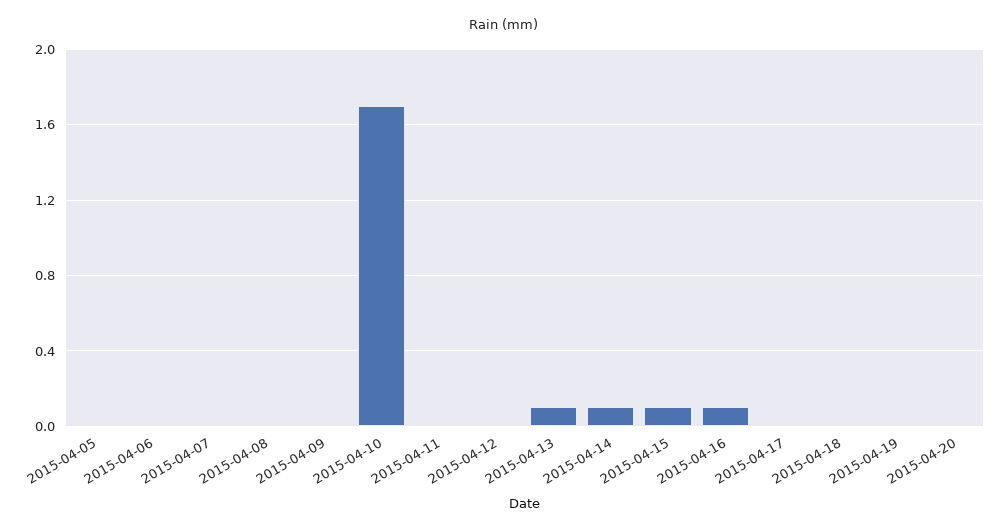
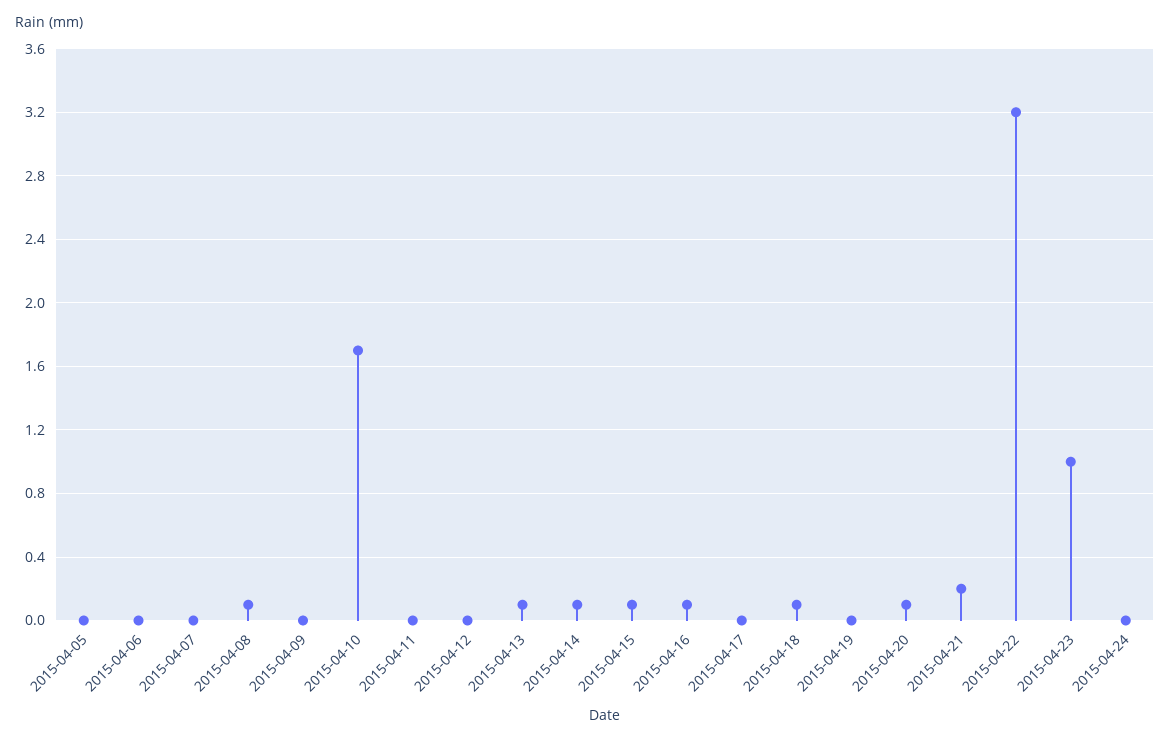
2015-04-08: 0 -> 0.1
2015-04-18: 0 -> 0.1
2015-04-20: 0 -> 0.1
2015-04-21: none -> 0.2
2015-04-22: none -> 3.2
2015-04-23: none -> 1
2015-04-24: none -> 0

